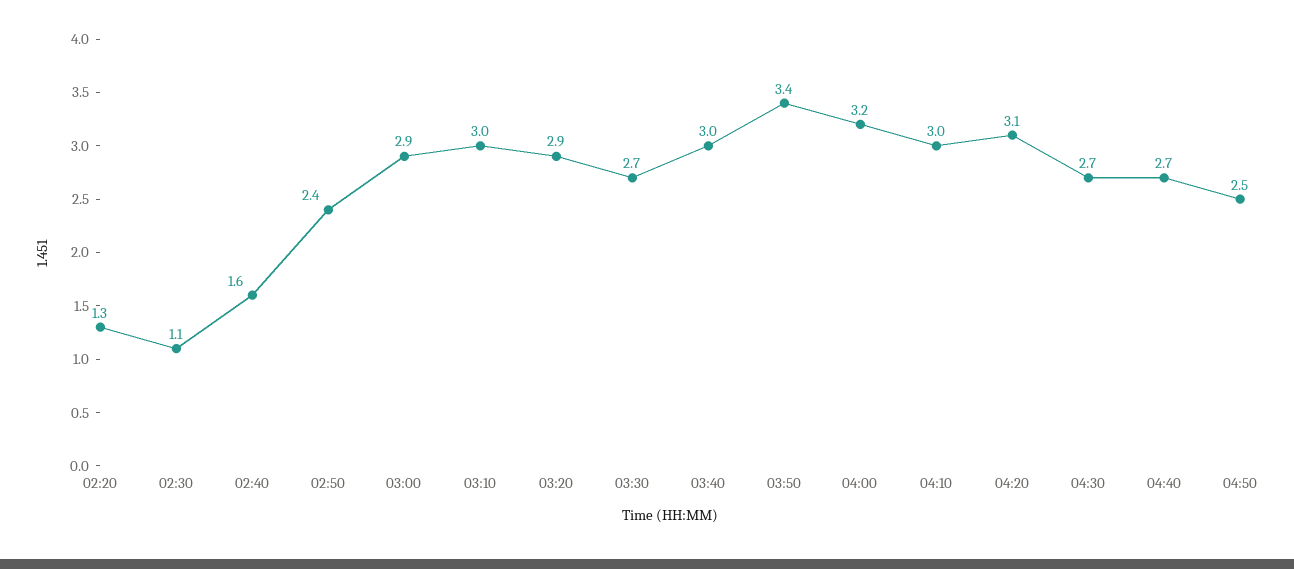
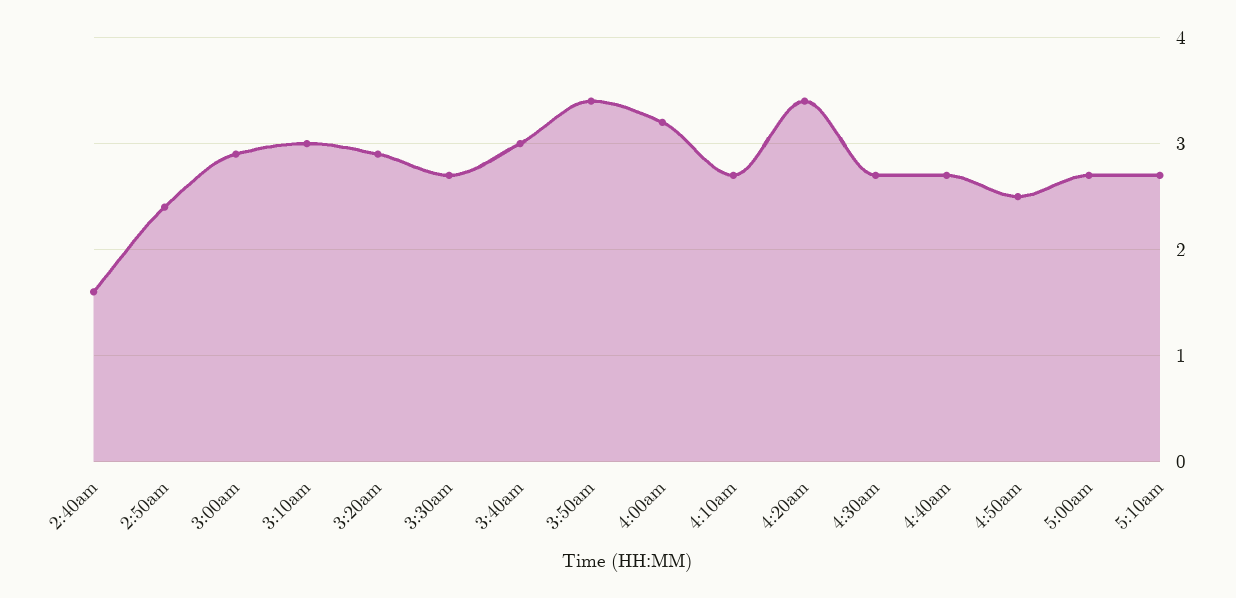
02:20: 1.3 -> none
02:30: 1.1 -> none
04:10: 3 -> 2.7
04:20: 3.1 -> 3.4
5:00am: none -> 2.7
5:10am: none -> 2.7

